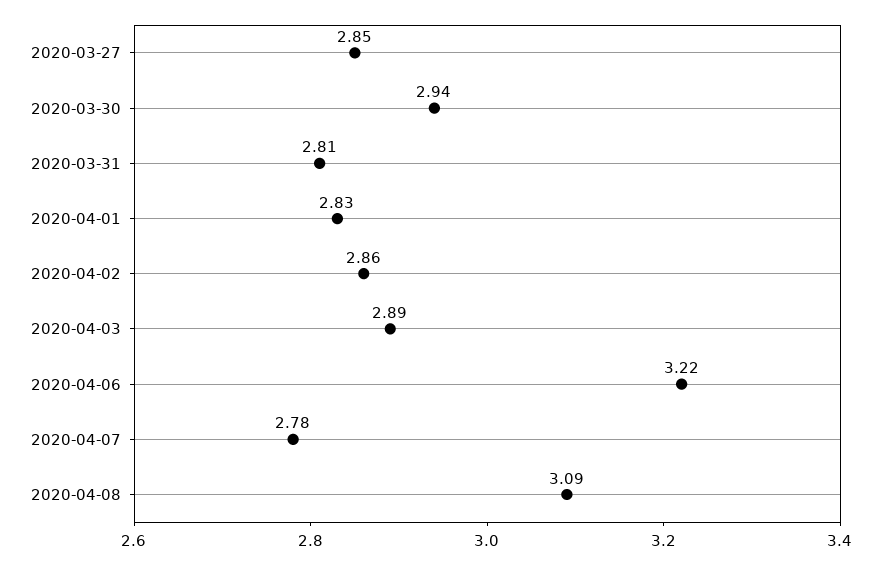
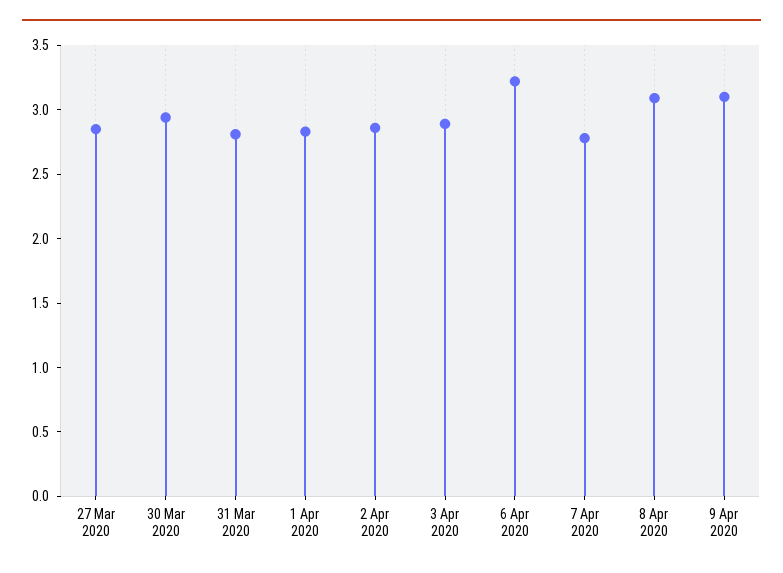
9 Apr 2020: none -> 3.1

